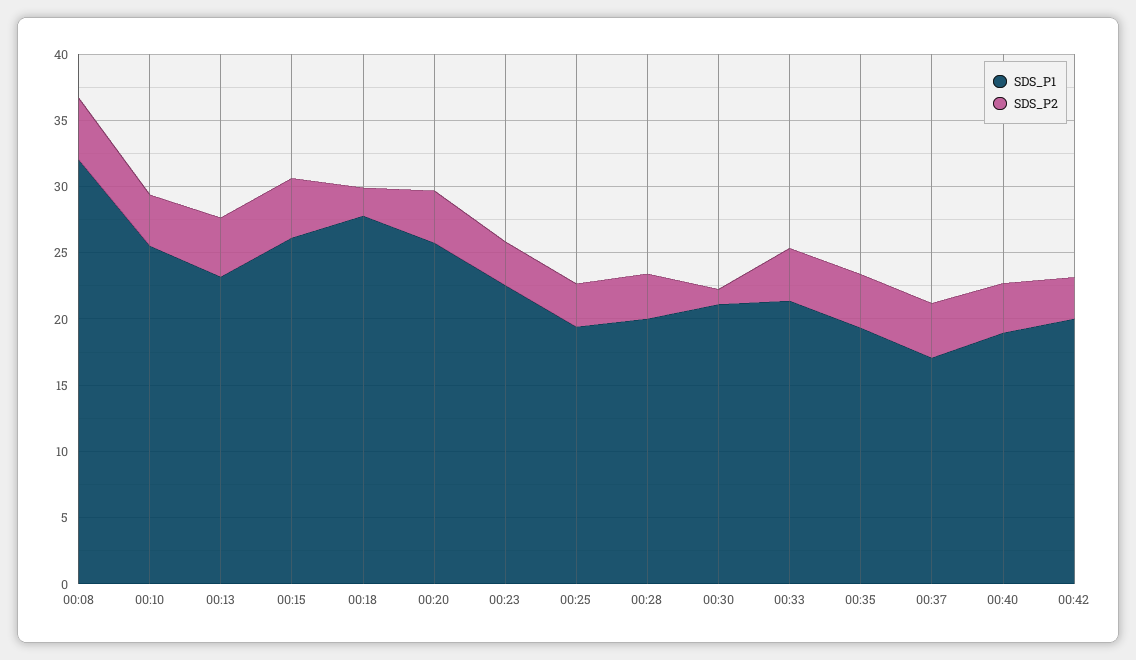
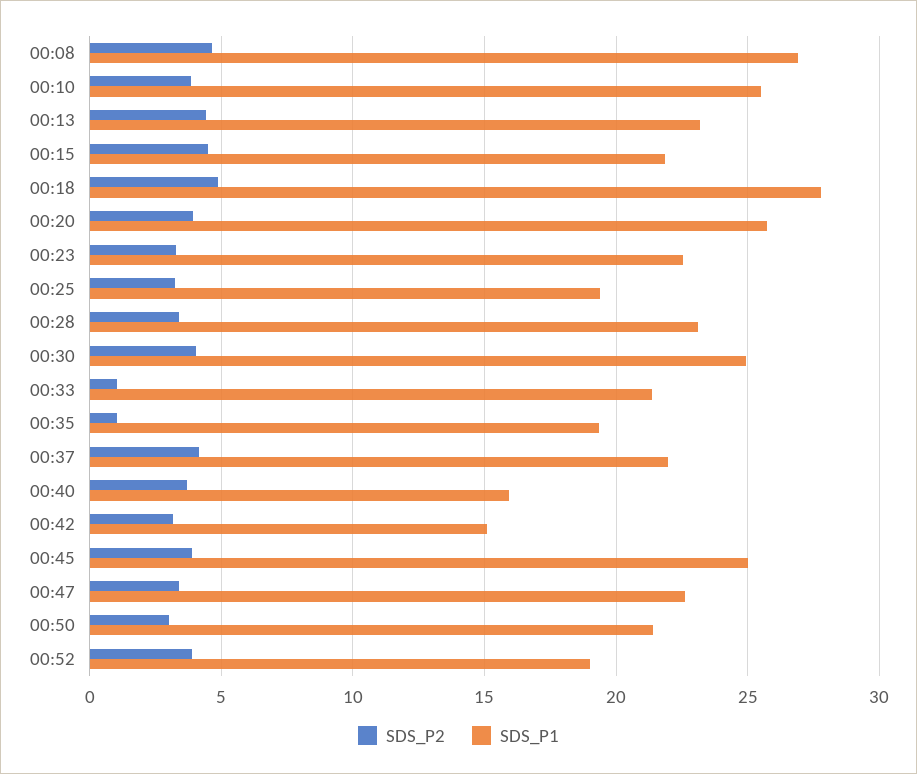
SDS_P1, 00:08: 32 -> 27
SDS_P1, 00:15: 26 -> 22
SDS_P2, 00:18: 2 -> 5
SDS_P1, 00:28: 20 -> 23
SDS_P1, 00:30: 21 -> 25
SDS_P2, 00:30: 1 -> 4
SDS_P2, 00:33: 4 -> 1
SDS_P2, 00:35: 4 -> 1
SDS_P1, 00:37: 17 -> 22
SDS_P1, 00:40: 19 -> 16
SDS_P1, 00:42: 20 -> 15
SDS_P2, 00:45: none -> 4
SDS_P1, 00:45: none -> 25
SDS_P2, 00:47: none -> 3.5
SDS_P1, 00:47: none -> 22.5
SDS_P2, 00:50: none -> 3
SDS_P1, 00:50: none -> 21.5
SDS_P2, 00:52: none -> 4
SDS_P1, 00:52: none -> 19

